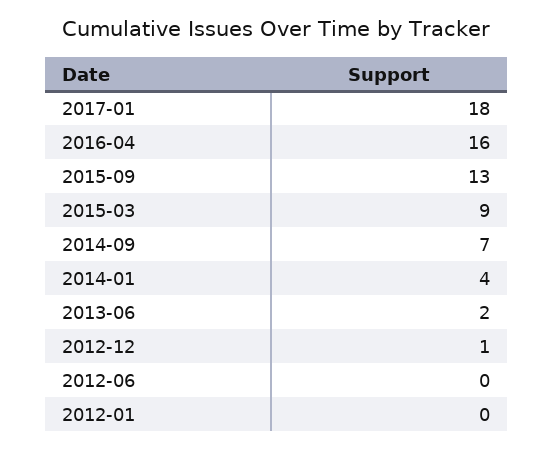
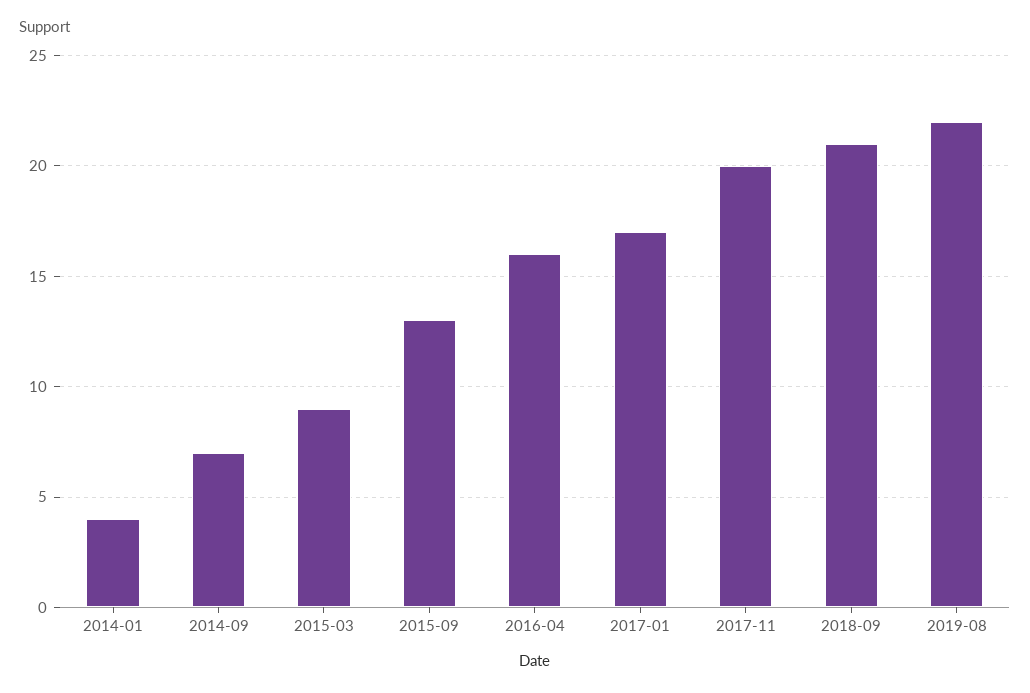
2017-01: 18 -> 17
2013-06: 2 -> none
2012-12: 1 -> none
2012-06: 0 -> none
2012-01: 0 -> none
2017-11: none -> 20
2018-09: none -> 21
2019-08: none -> 22

